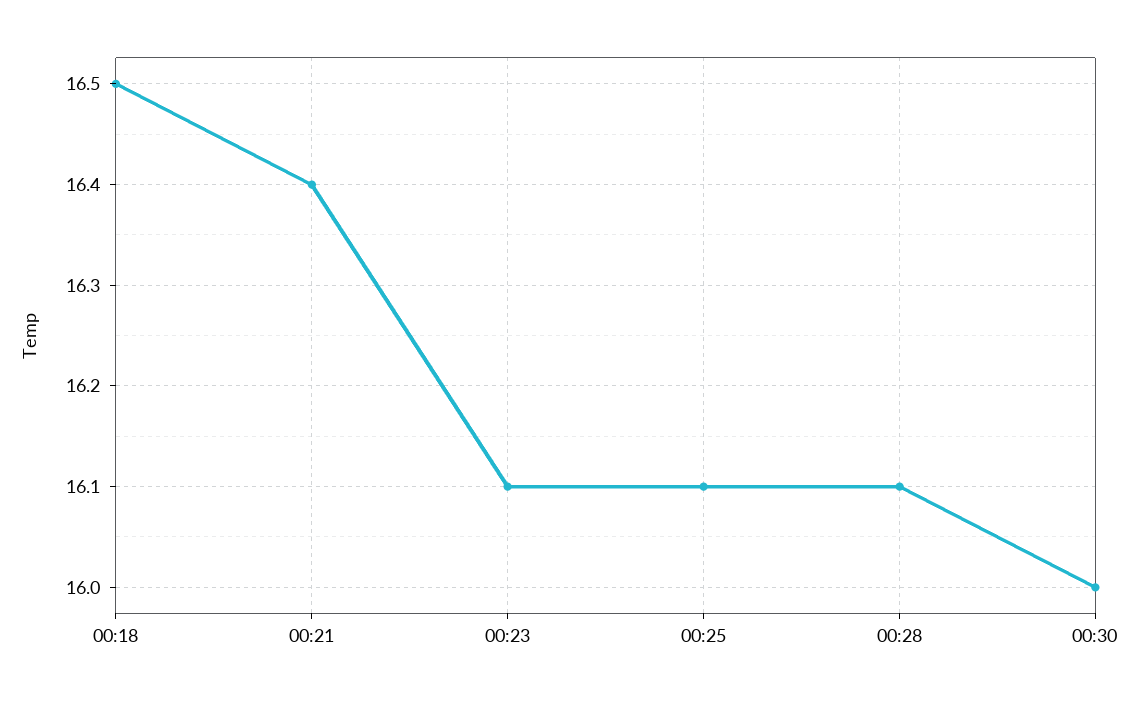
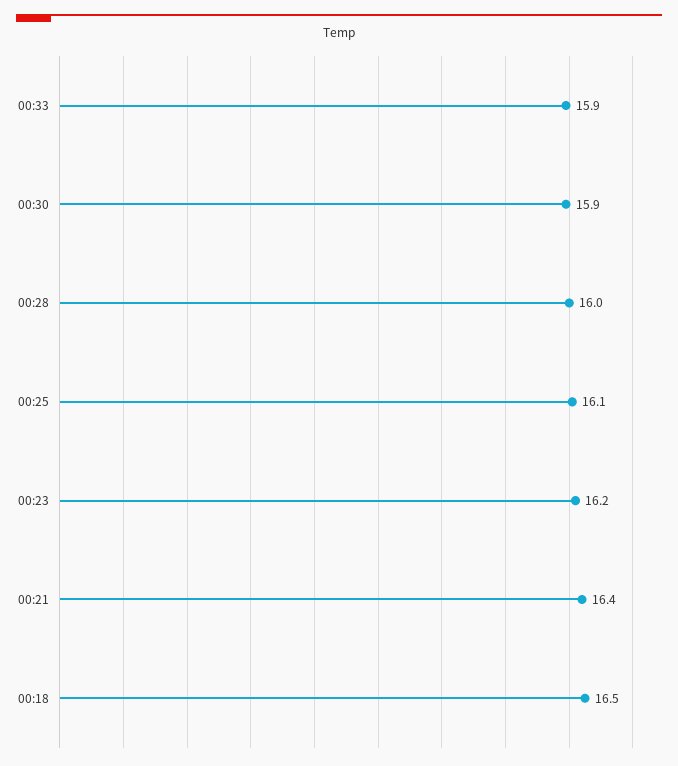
00:23: 16.1 -> 16.2
00:28: 16.1 -> 16
00:30: 16 -> 15.9
00:33: none -> 15.9

